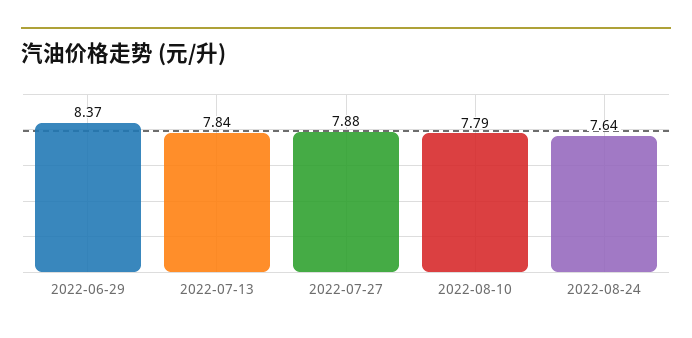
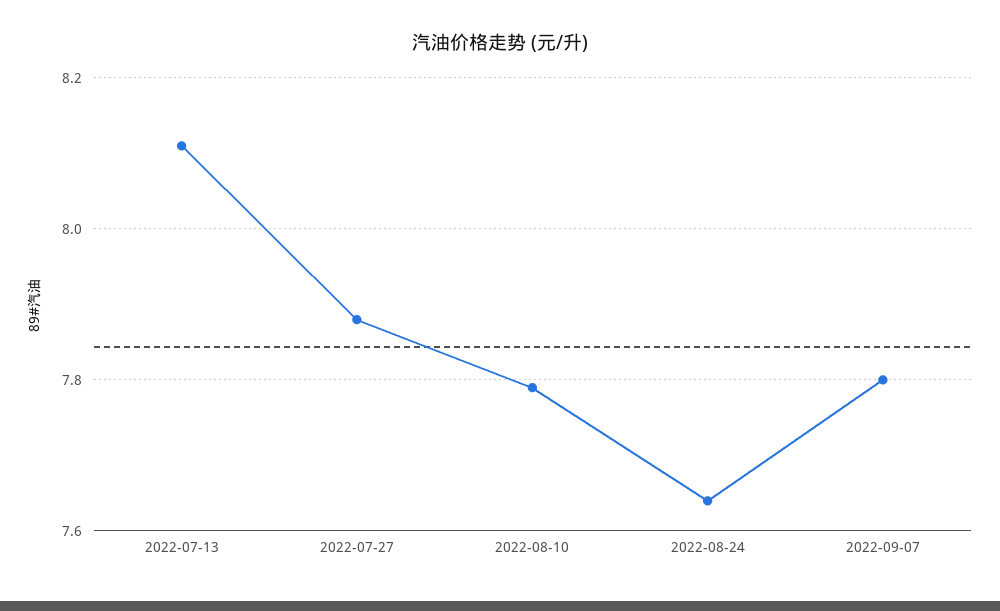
2022-06-29: 8.37 -> none
2022-07-13: 7.84 -> 8.1
2022-09-07: none -> 7.8

